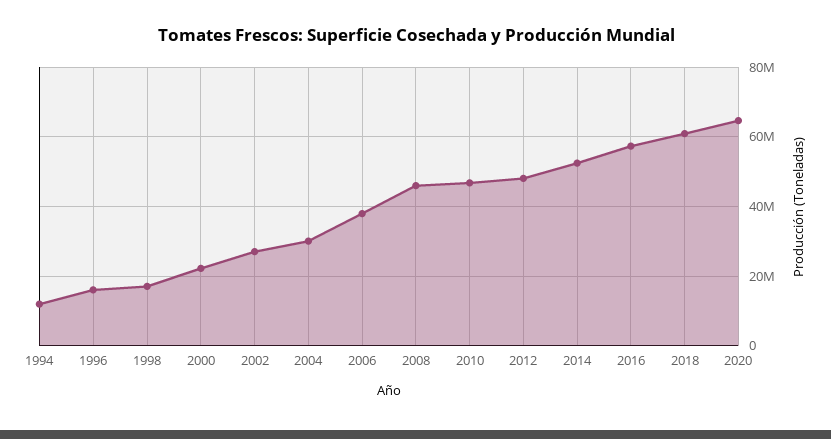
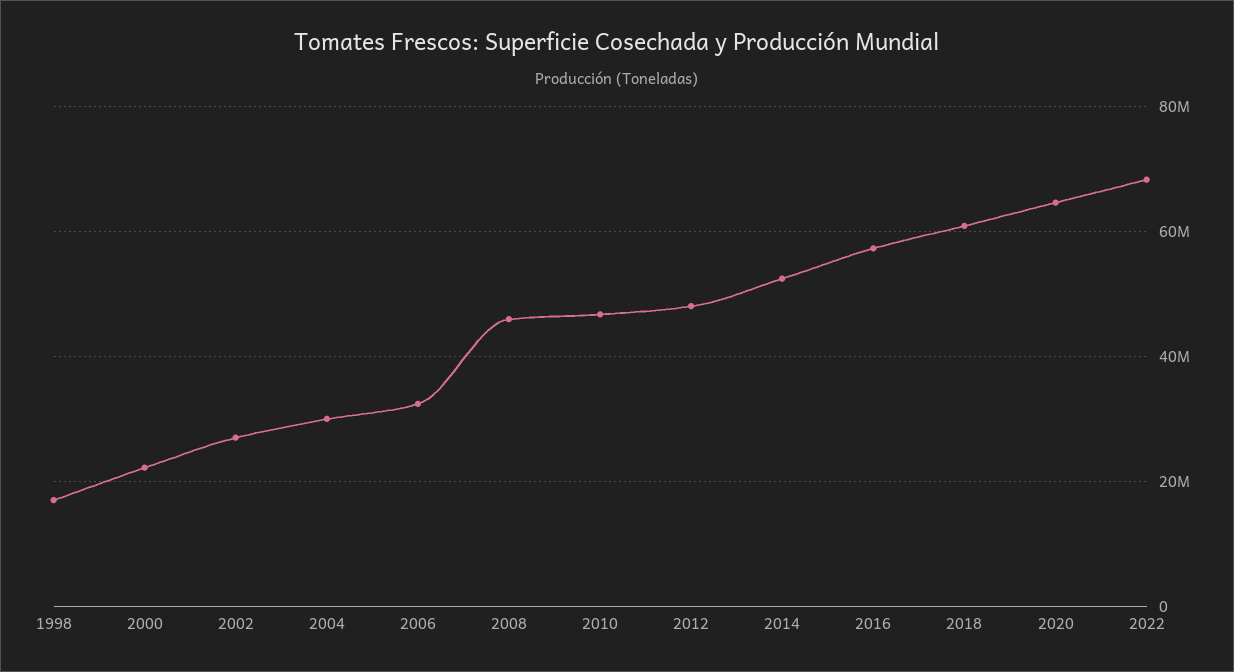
1994: 12000000 -> none
1996: 16000000 -> none
2006: 38000000 -> 32000000
2022: none -> 68000000

